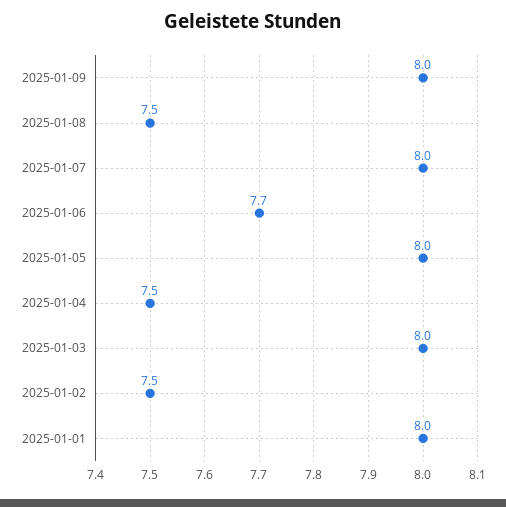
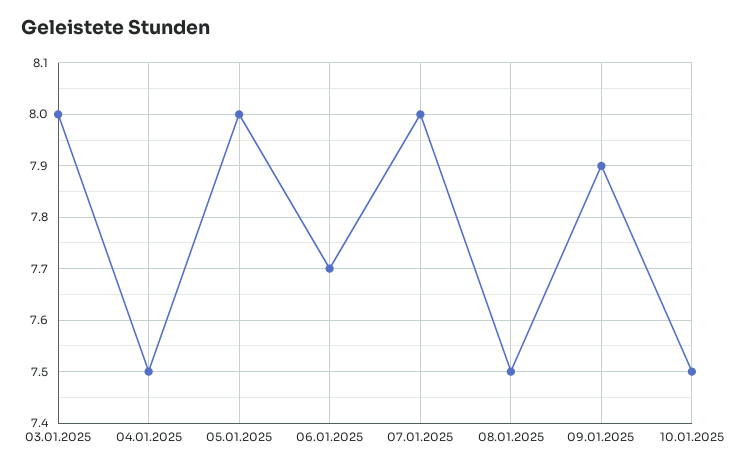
2025-01-09: 8 -> 7.9
2025-01-02: 7.5 -> none
2025-01-01: 8 -> none
10.01.2025: none -> 7.5

